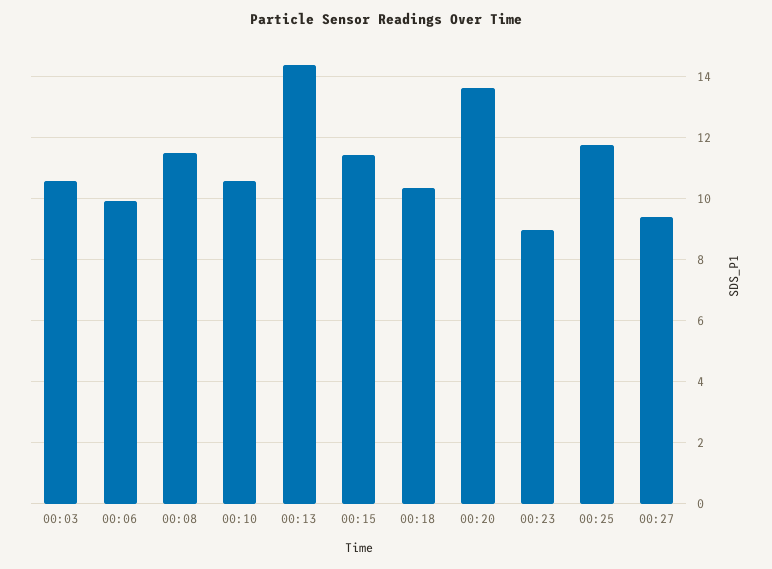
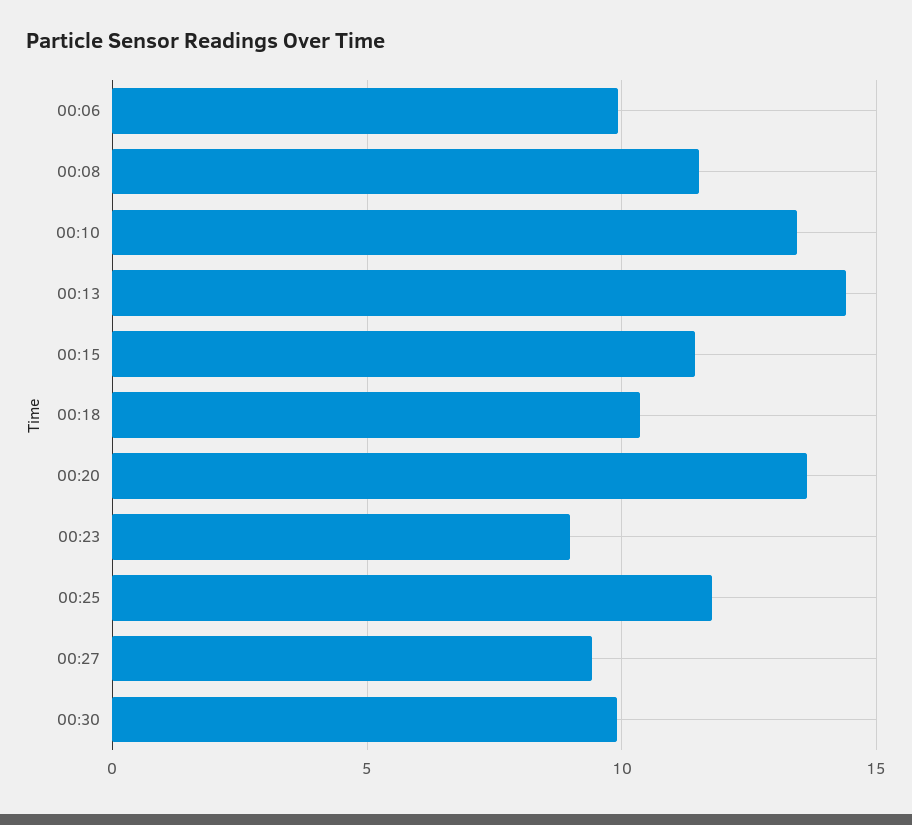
00:03: 10.6 -> none
00:10: 10.6 -> 13.5
00:30: none -> 10

